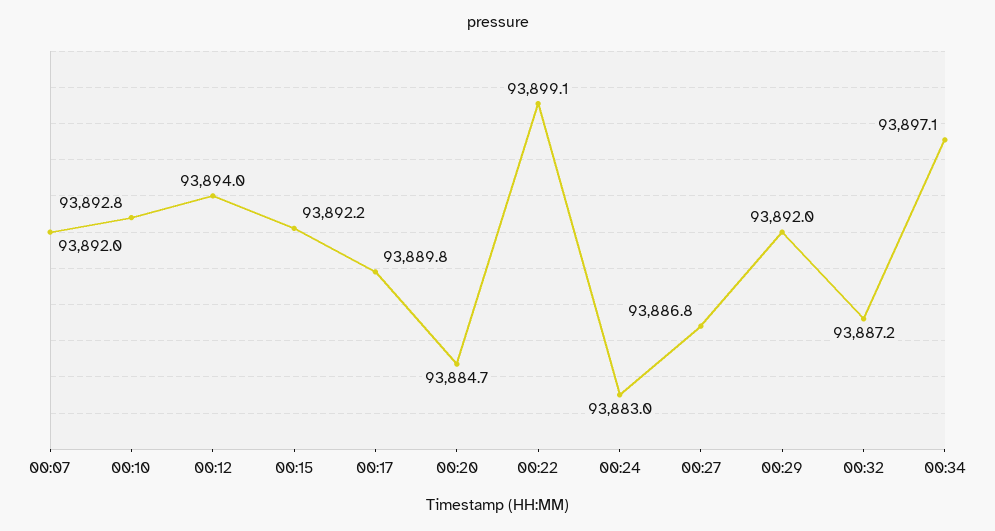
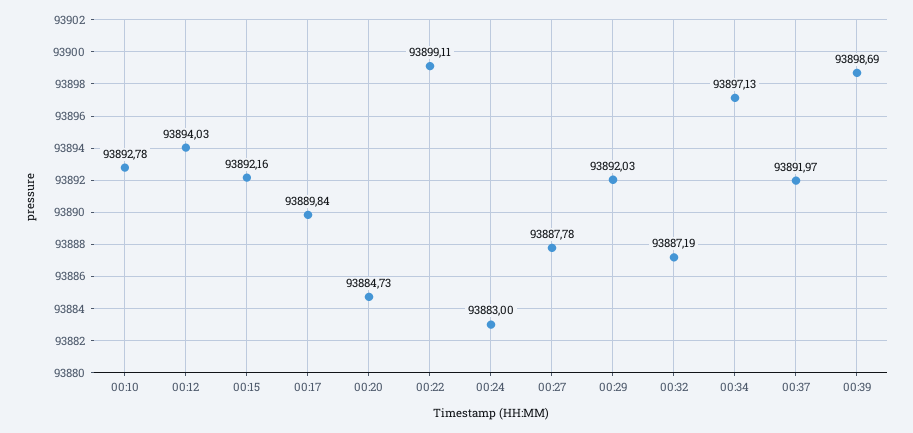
00:07: 93892 -> none
00:27: 93886.8 -> 93887.78
00:37: none -> 93891.97
00:39: none -> 93898.69

